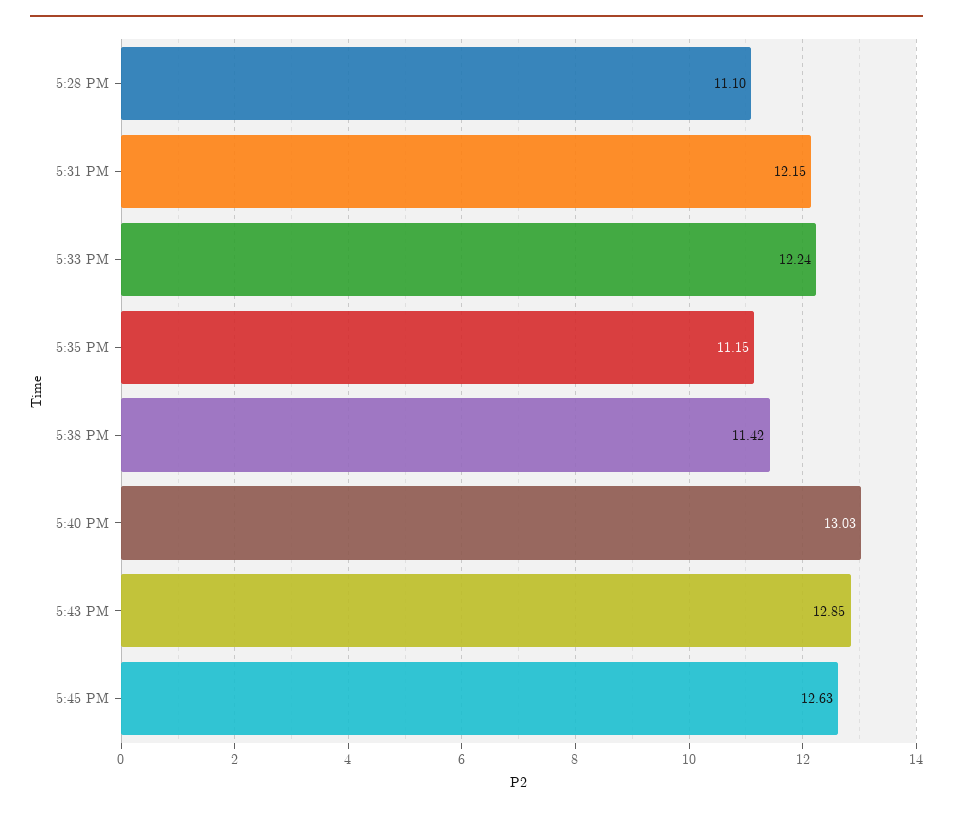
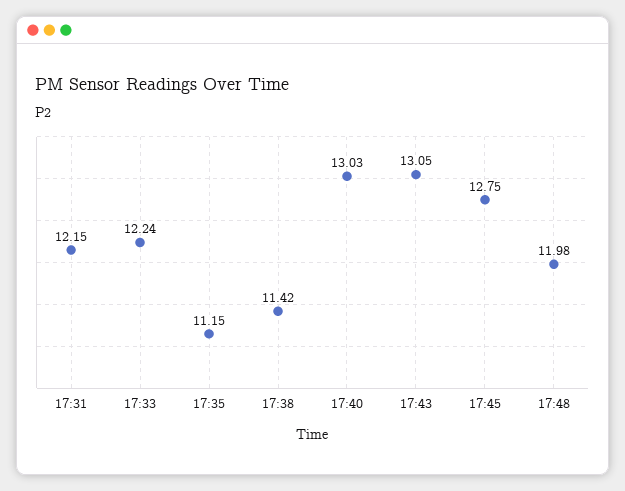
5:28 PM: 11.1 -> none
5:43 PM: 12.85 -> 13.05
5:45 PM: 12.63 -> 12.75
17:48: none -> 11.98

